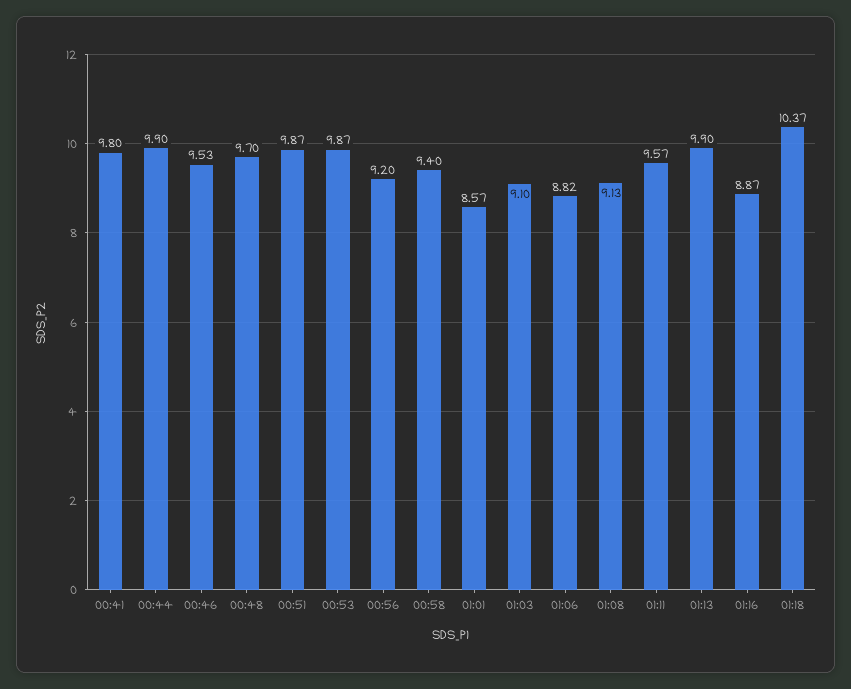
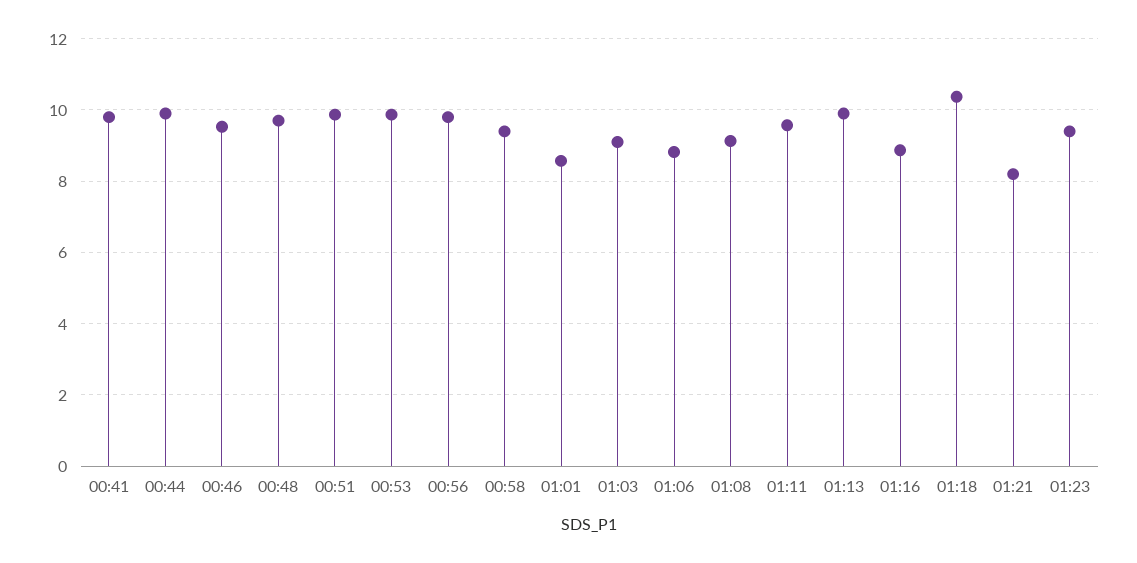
00:56: 9.2 -> 9.8
01:21: none -> 8.2
01:23: none -> 9.4

